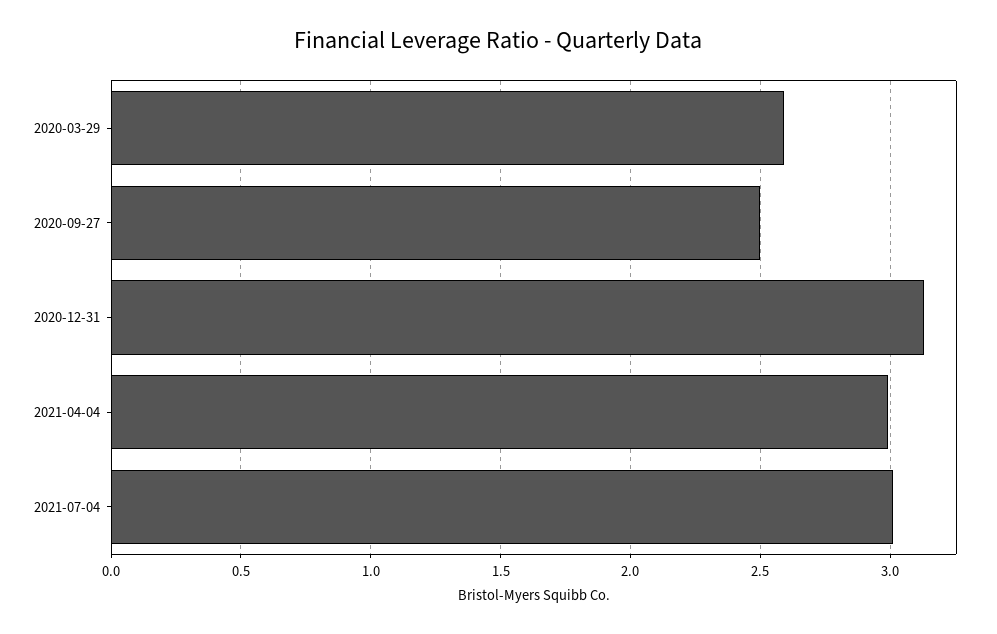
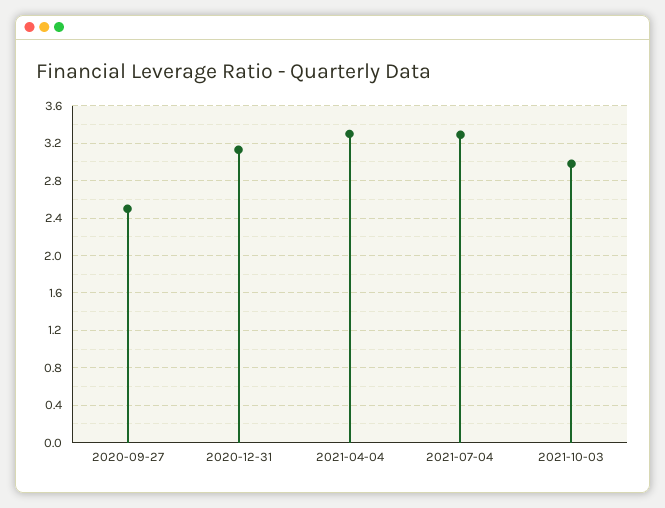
2020-03-29: 2.6 -> none
2021-04-04: 3 -> 3.3
2021-07-04: 3 -> 3.3
2021-10-03: none -> 3

